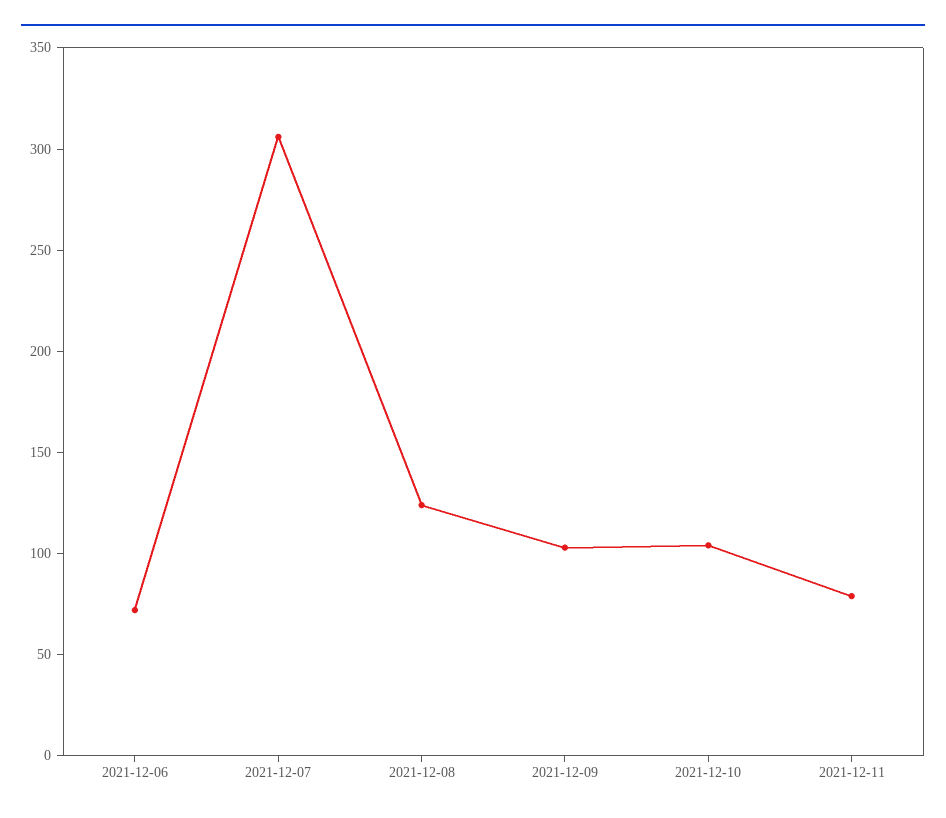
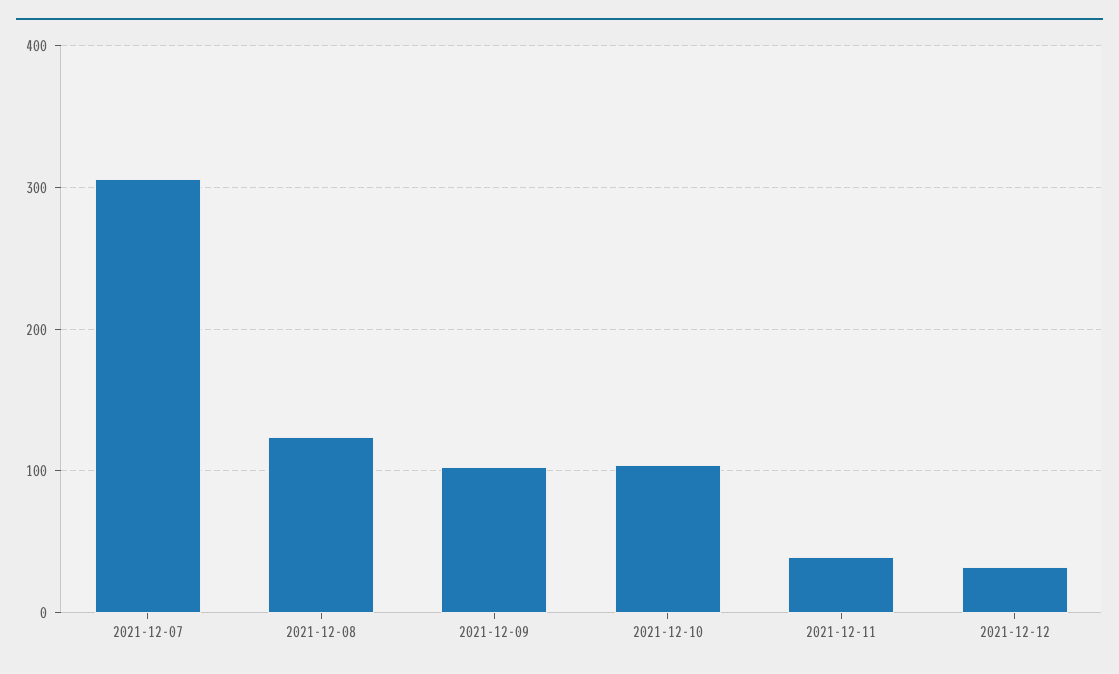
2021-12-06: 70 -> none
2021-12-11: 80 -> 40
2021-12-12: none -> 30

